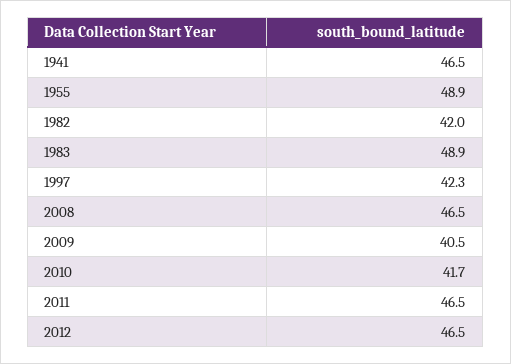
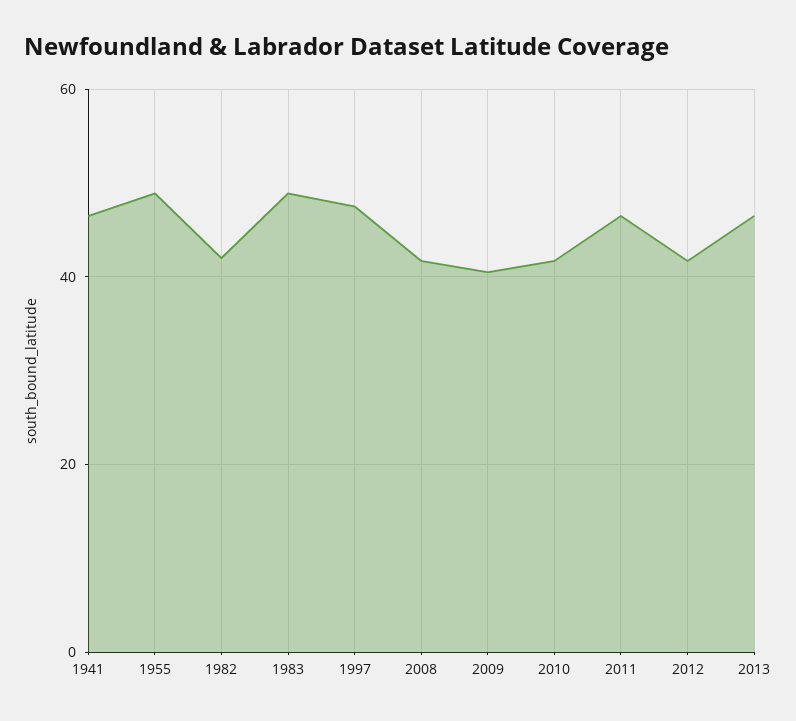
1997: 42.3 -> 48
2008: 46.5 -> 42
2012: 46.5 -> 42
2013: none -> 46

